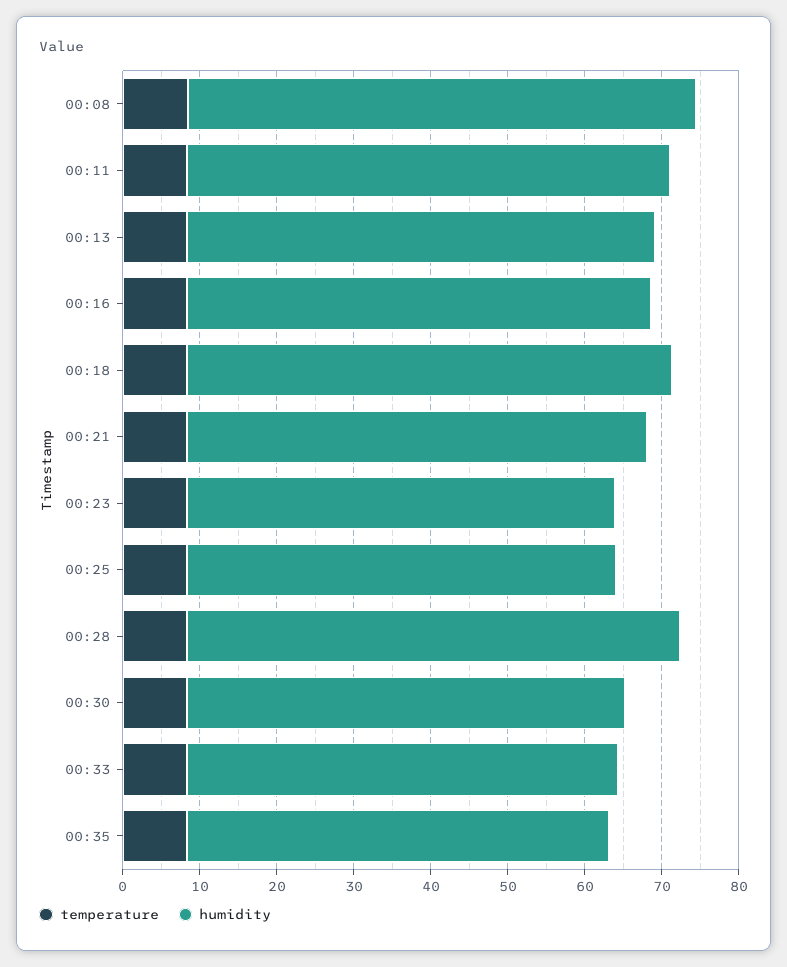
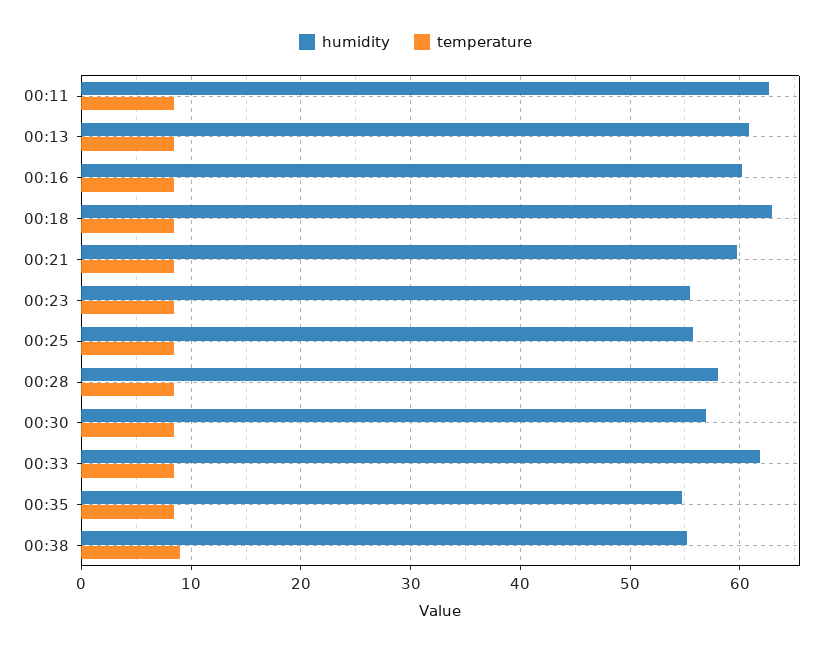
temperature, 00:08: 8 -> none
humidity, 00:08: 66 -> none
humidity, 00:28: 64 -> 58
humidity, 00:33: 56 -> 62
humidity, 00:38: none -> 55
temperature, 00:38: none -> 9

